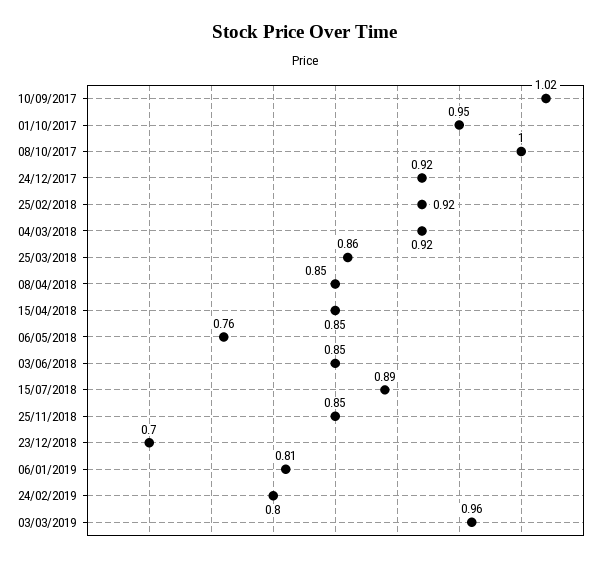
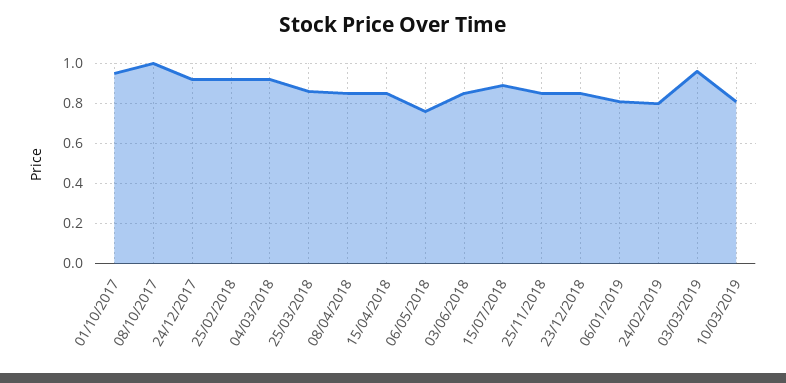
10/09/2017: 1.02 -> none
23/12/2018: 0.7 -> 0.85
10/03/2019: none -> 0.8

